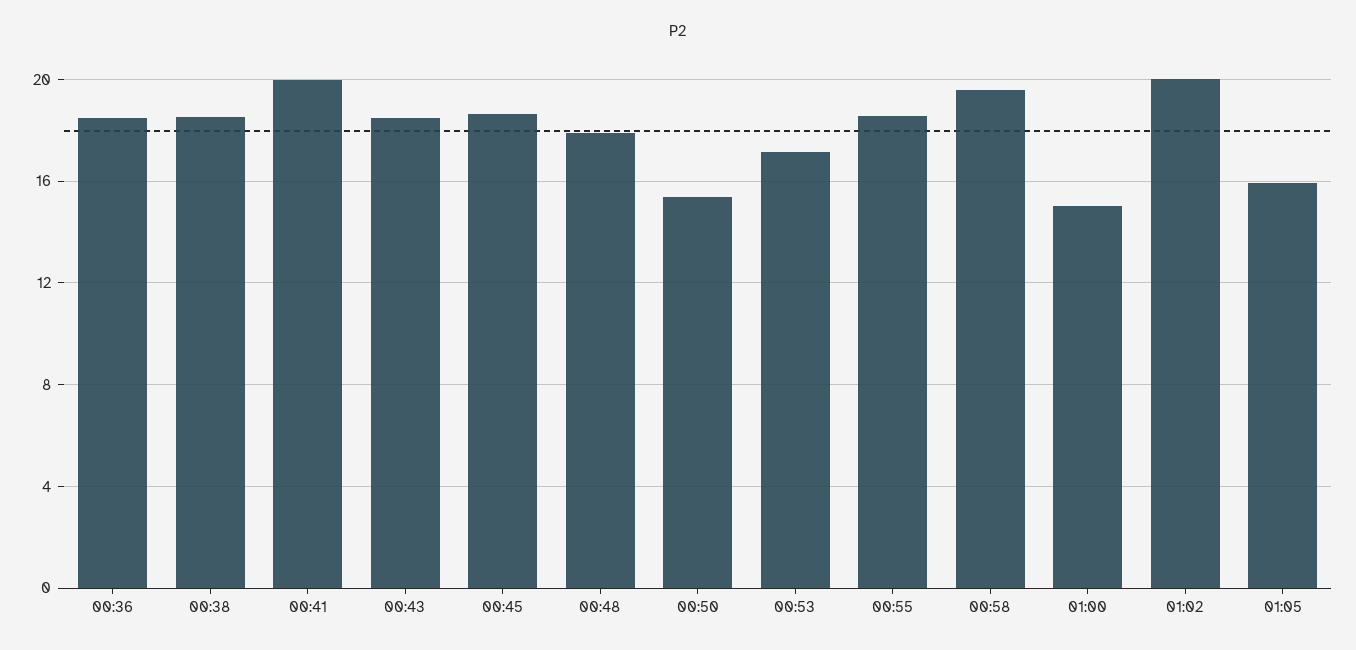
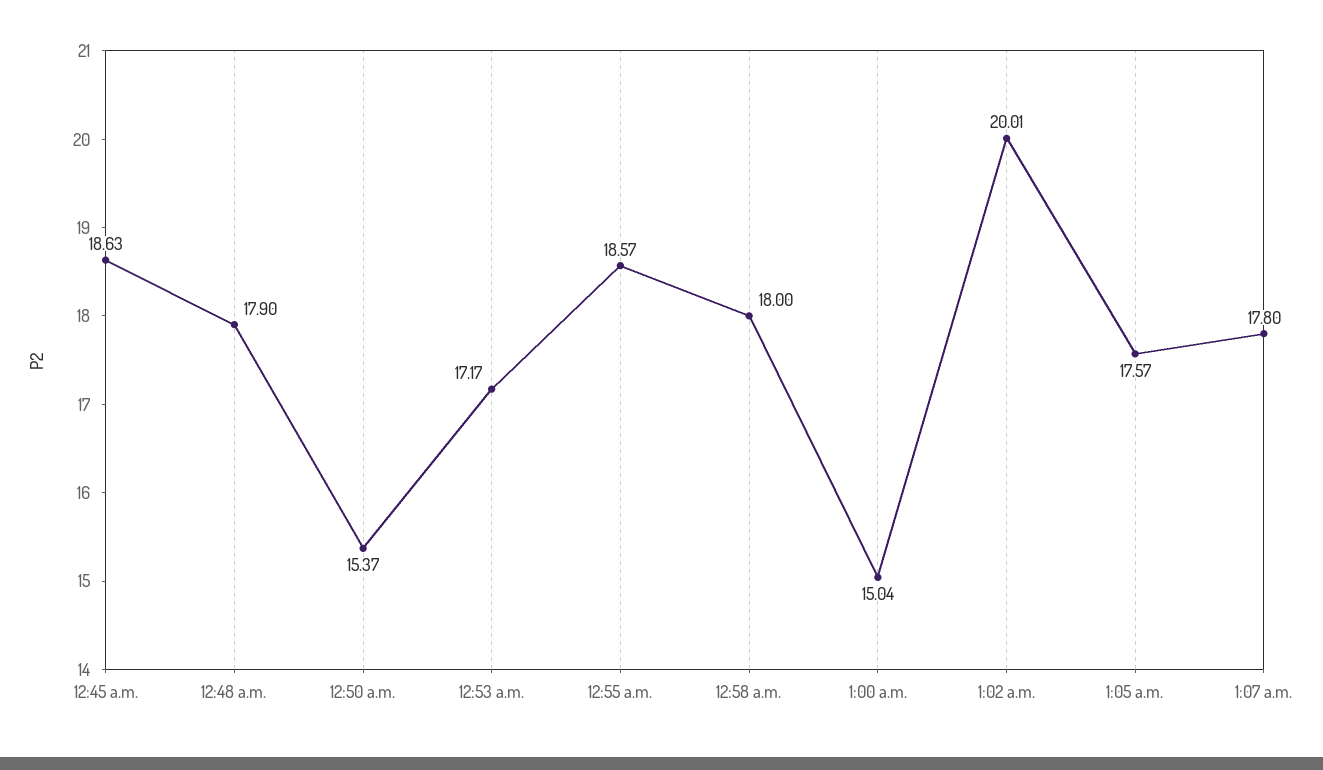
00:36: 18.5 -> none
00:38: 18.5 -> none
00:41: 20 -> none
00:43: 18.5 -> none
00:58: 19.5 -> 18
01:05: 16 -> 17.57
1:07 a.m.: none -> 17.8

